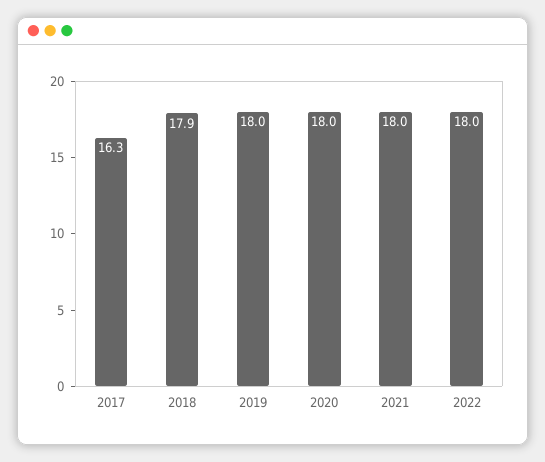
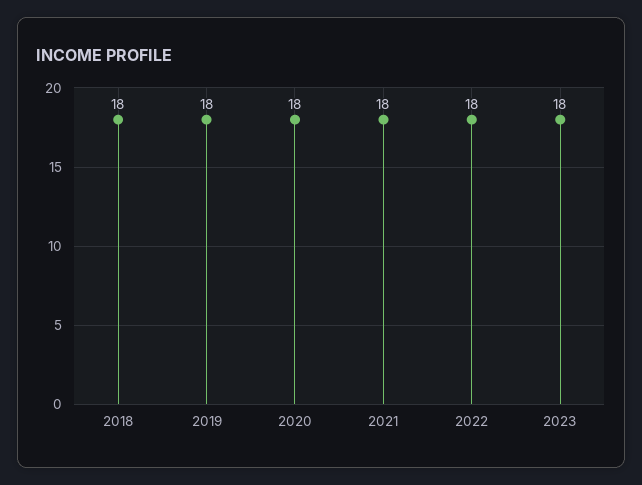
2017: 16.3 -> none
2018: 17.9 -> 18
2023: none -> 18

